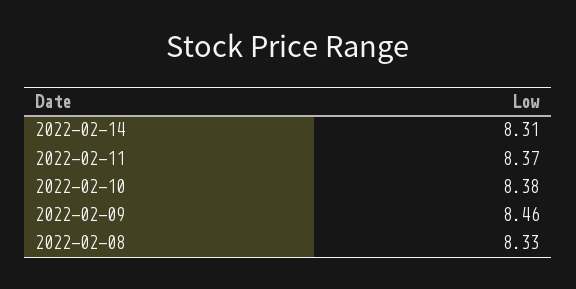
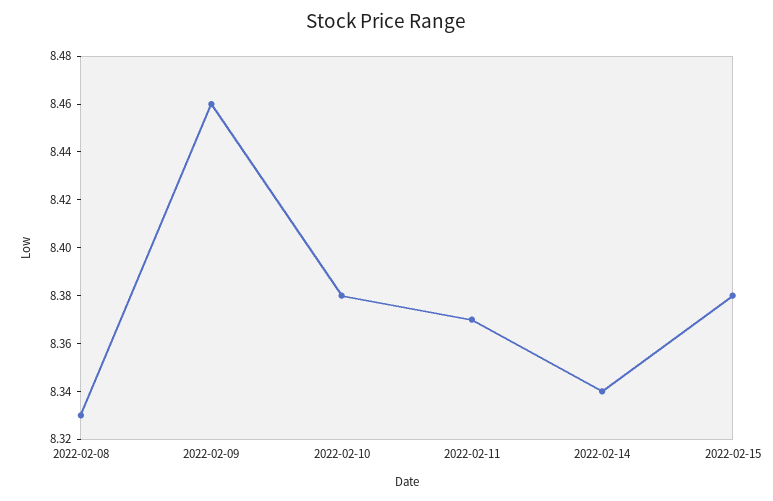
2022-02-14: 8.31 -> 8.34
2022-02-15: none -> 8.38

